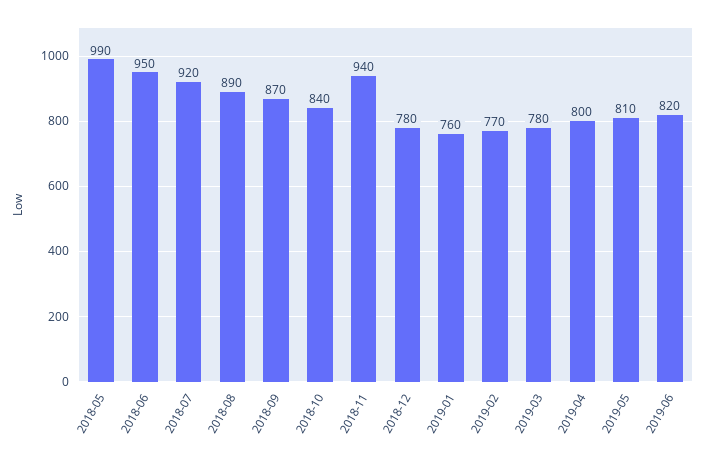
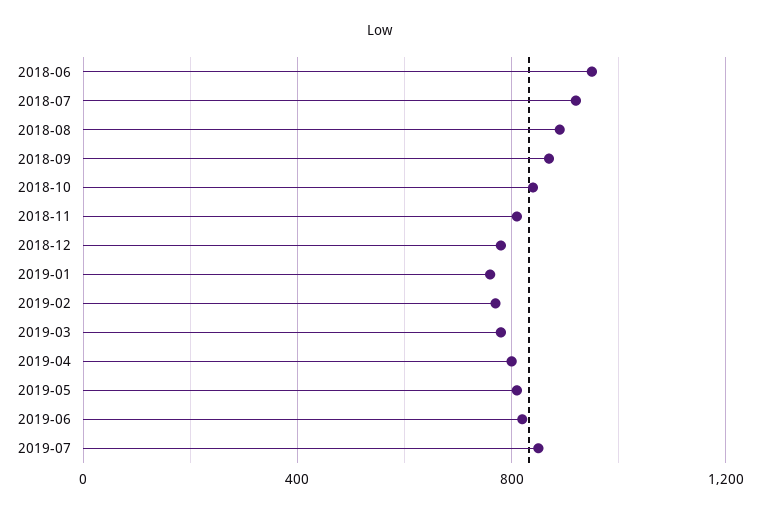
2018-05: 990 -> none
2018-11: 940 -> 800
2019-07: none -> 850

